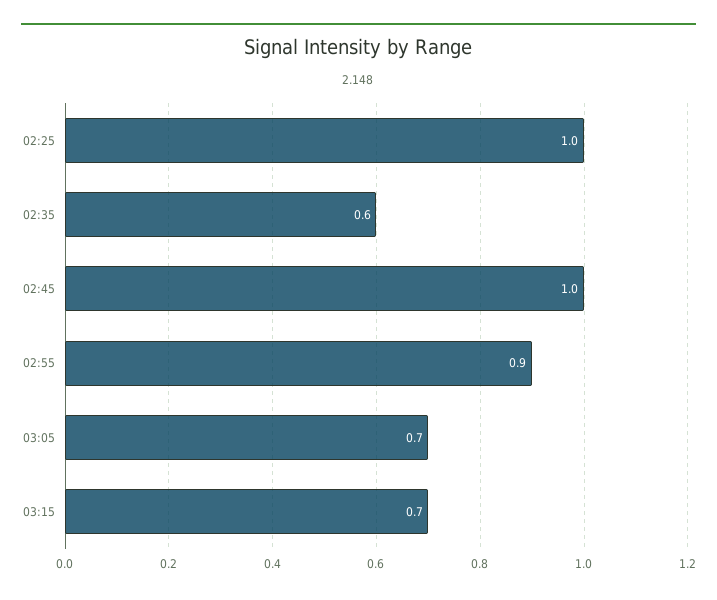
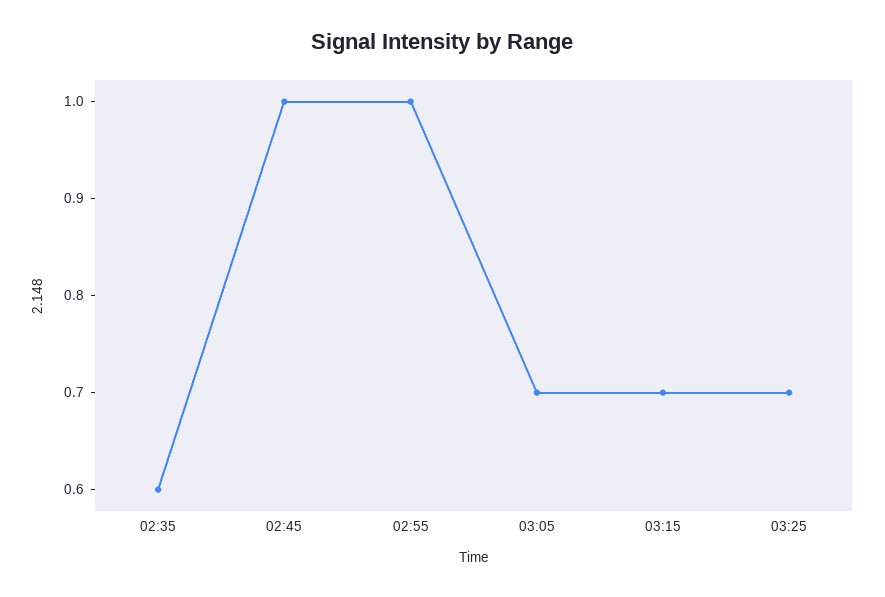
02:25: 1 -> none
02:55: 0.9 -> 1
03:25: none -> 0.7

